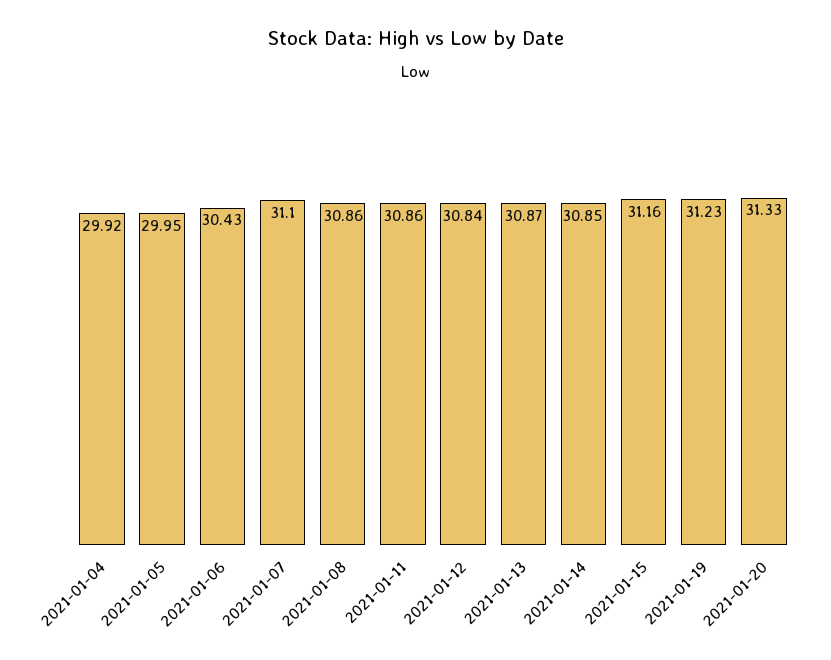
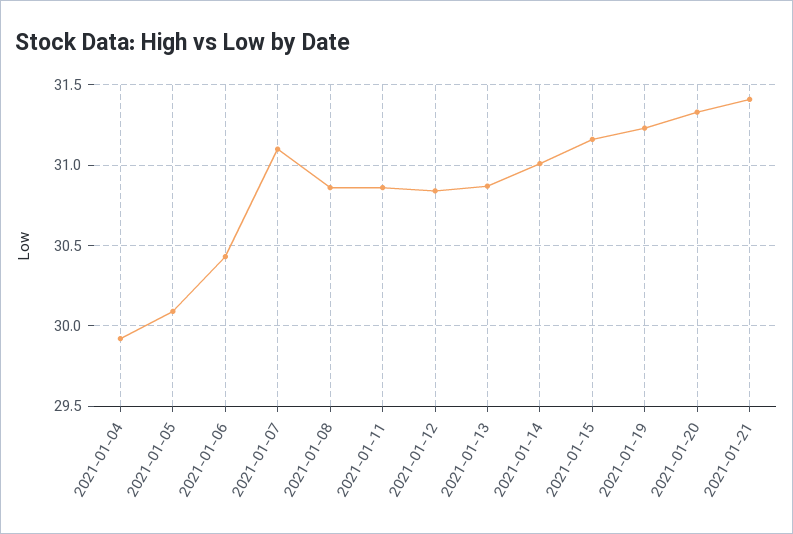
2021-01-05: 29.95 -> 30.1
2021-01-14: 30.85 -> 31
2021-01-21: none -> 31.4

